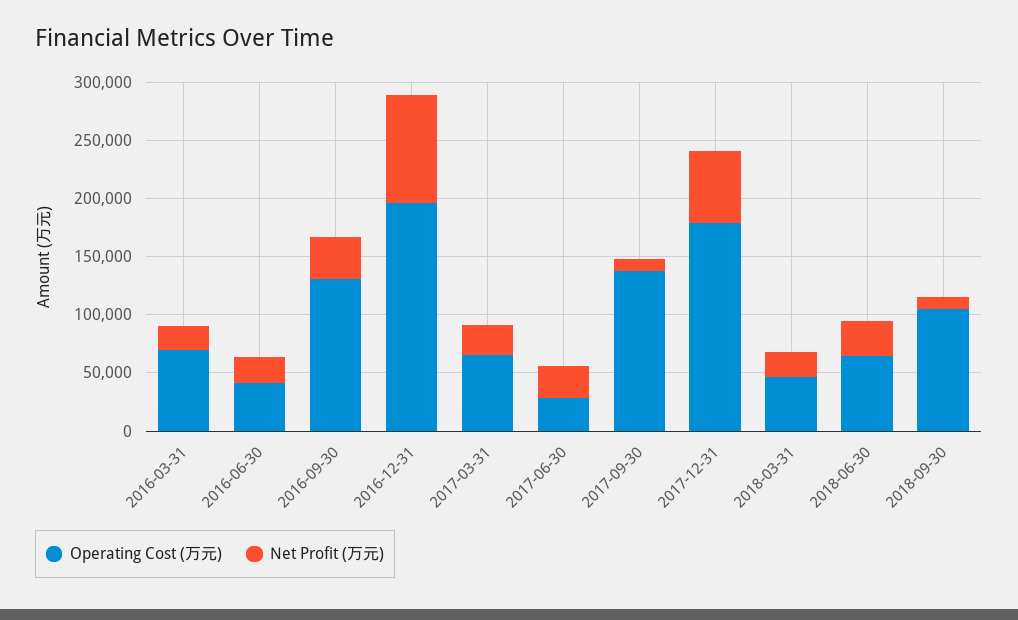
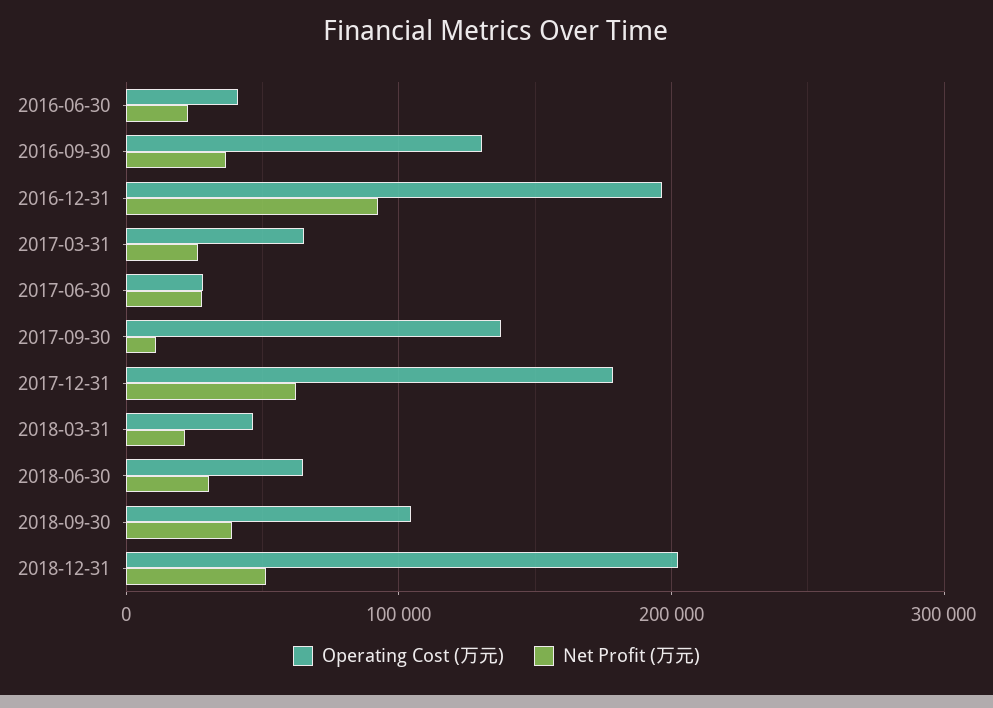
Operating Cost (万元), 2016-03-31: 70000 -> none
Net Profit (万元), 2016-03-31: 20000 -> none
Net Profit (万元), 2018-09-30: 10000 -> 40000
Operating Cost (万元), 2018-12-31: none -> 200000
Net Profit (万元), 2018-12-31: none -> 50000

